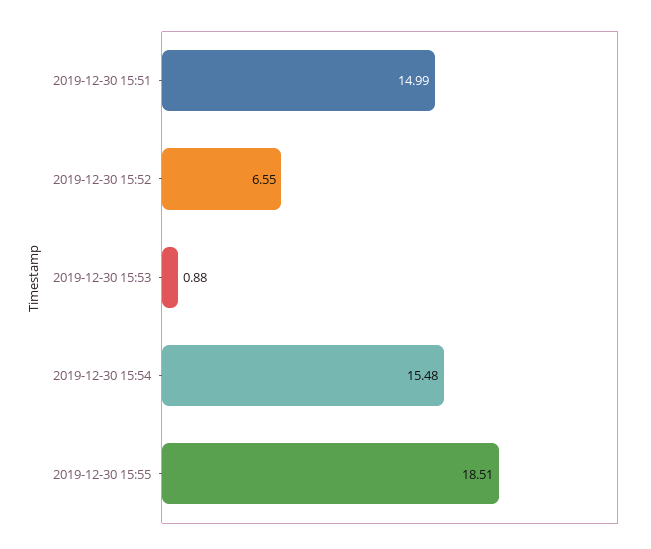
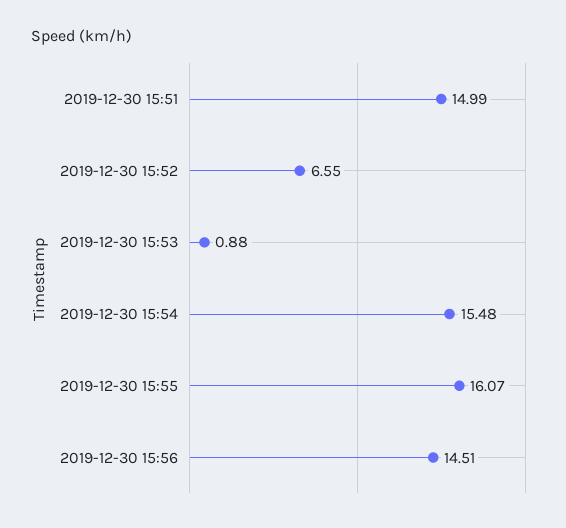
2019-12-30 15:55: 18.51 -> 16.07
2019-12-30 15:56: none -> 14.51

